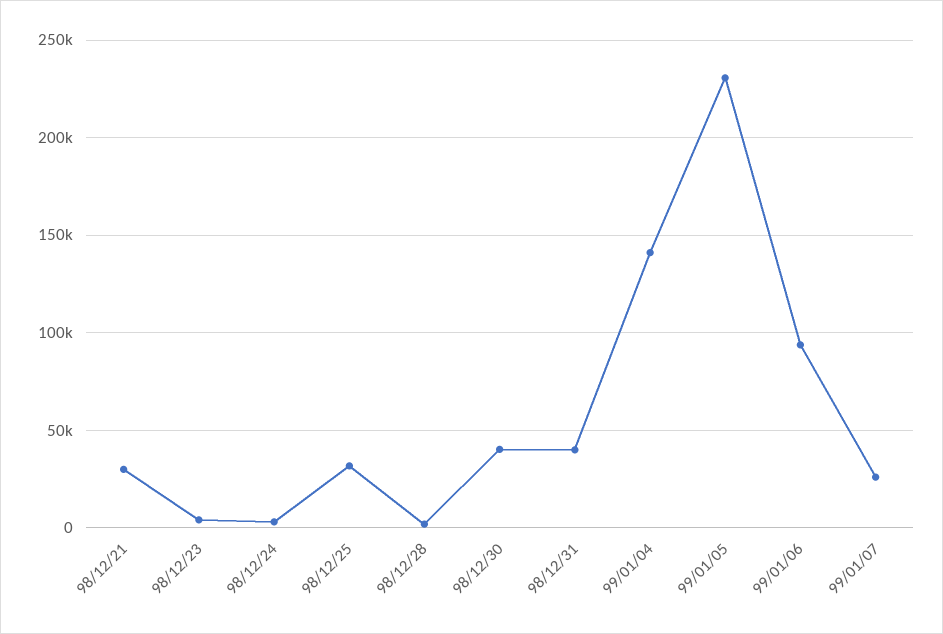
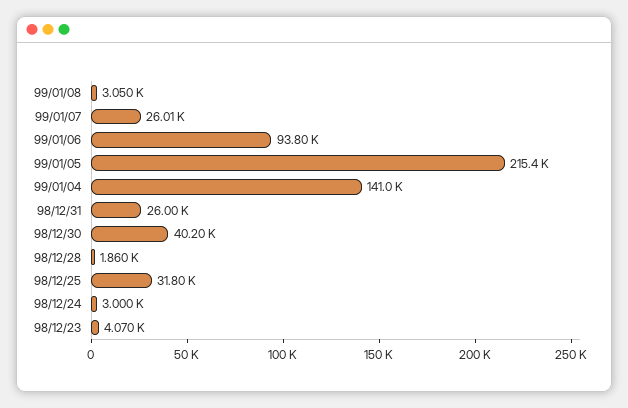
98/12/21: 30000 -> none
98/12/31: 40000 -> 26000
99/01/05: 230000 -> 215400
99/01/08: none -> 3050

